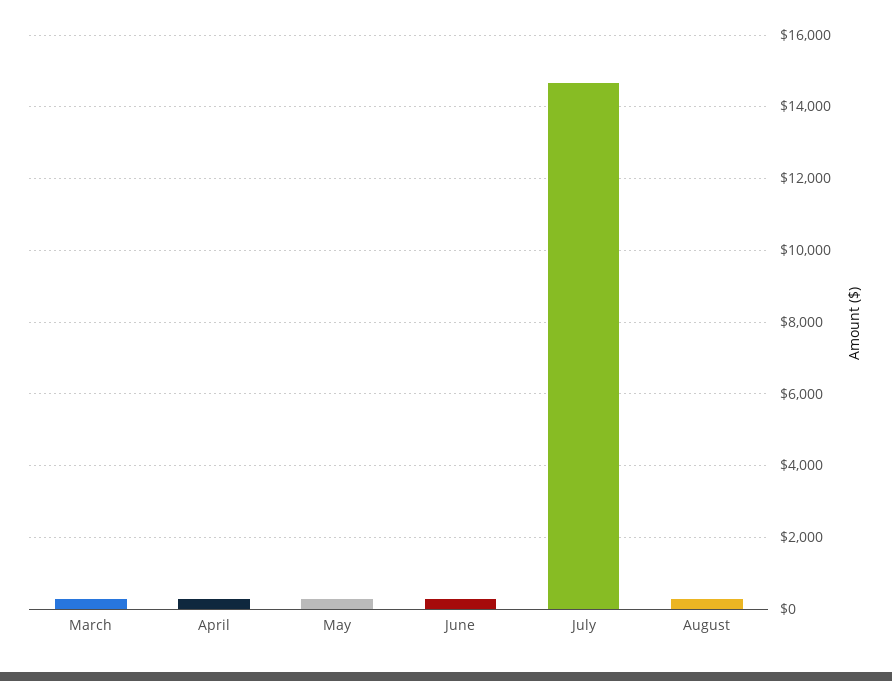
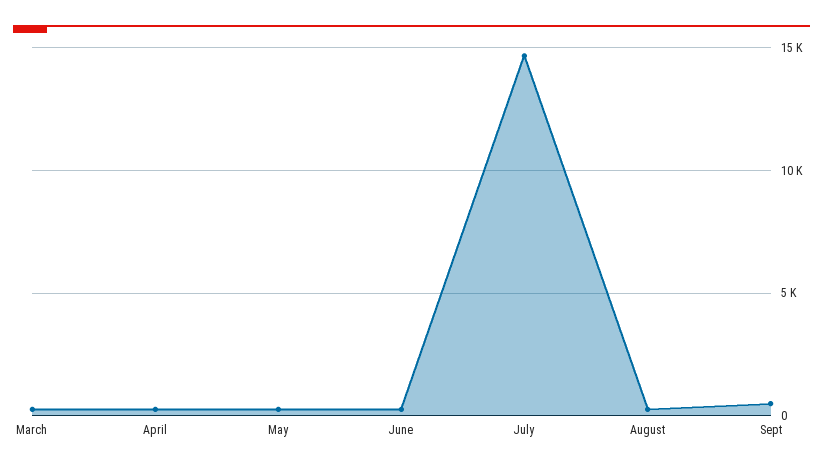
Sept: none -> 500

